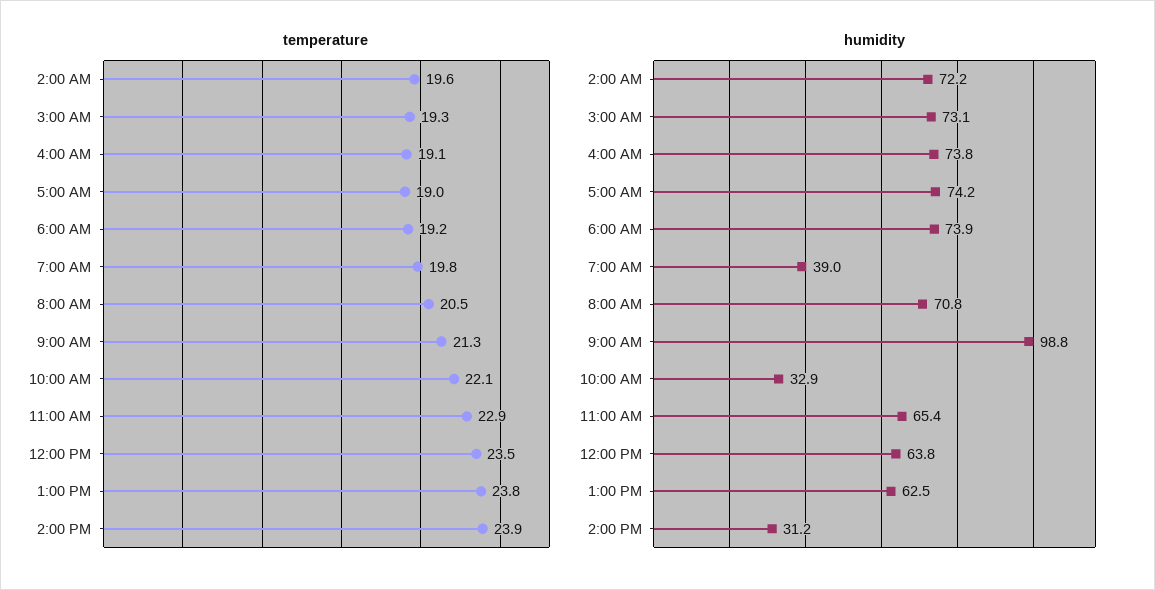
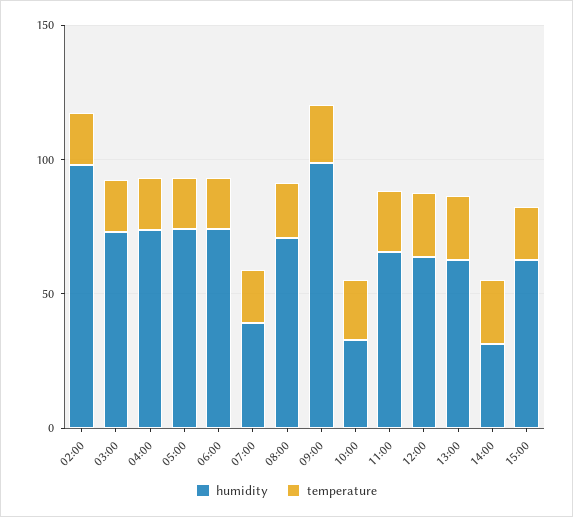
humidity, 2:00 AM: 72.2 -> 100
humidity, 15:00: none -> 60
temperature, 15:00: none -> 20

